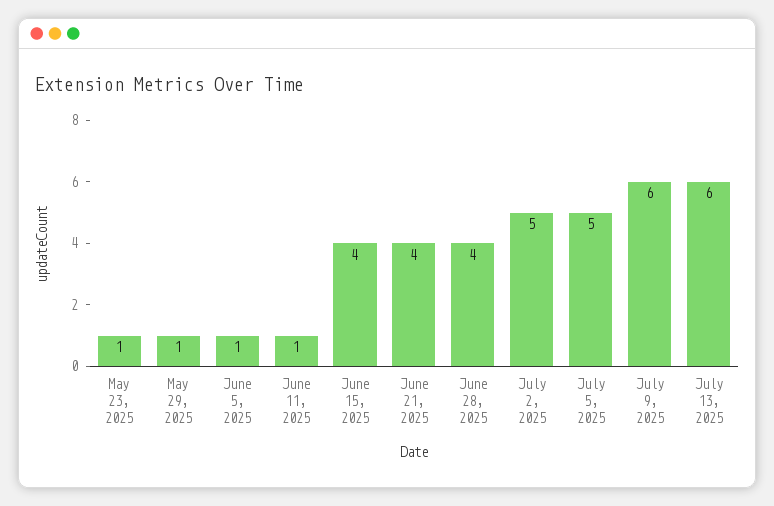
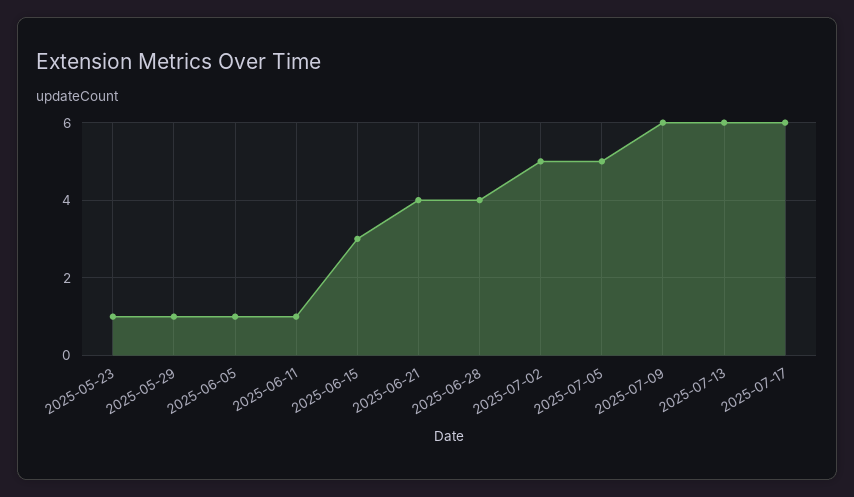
June 15, 2025: 4 -> 3
2025-07-17: none -> 6

